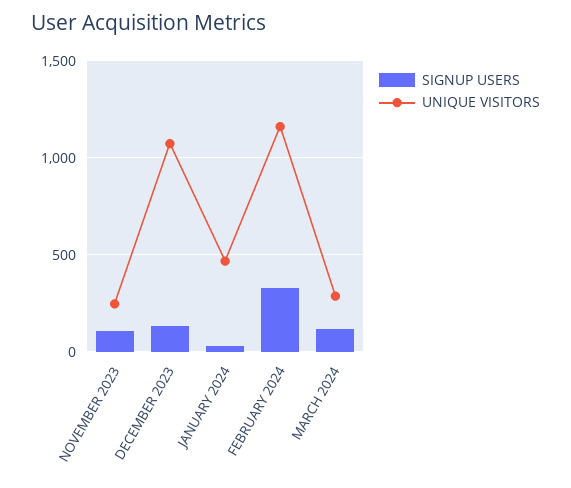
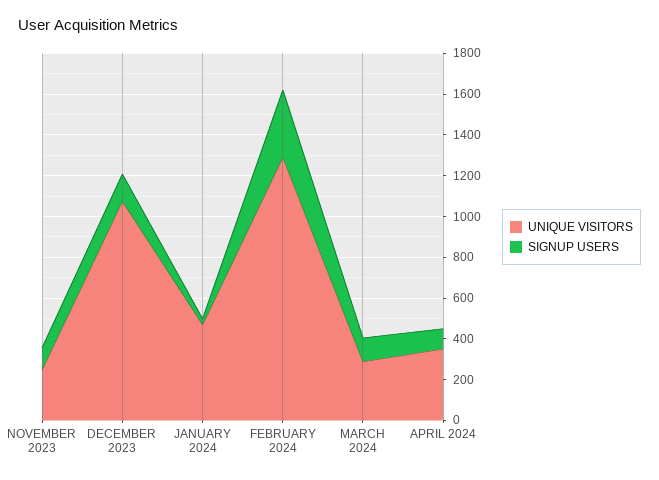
UNIQUE VISITORS, FEBRUARY 2024: 1150 -> 1300
UNIQUE VISITORS, APRIL 2024: none -> 350
SIGNUP USERS, APRIL 2024: none -> 100

